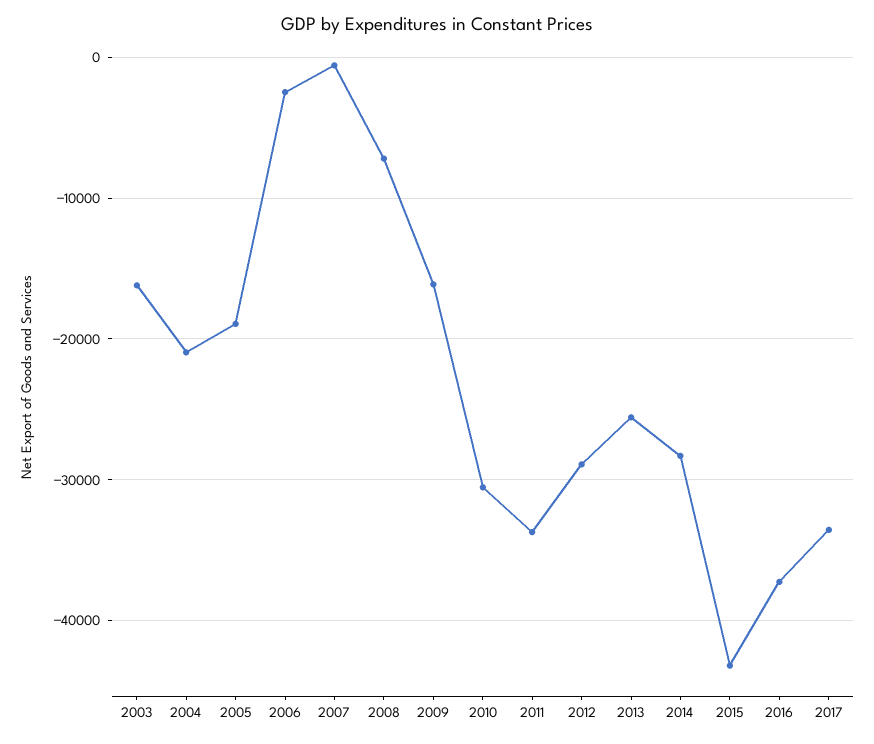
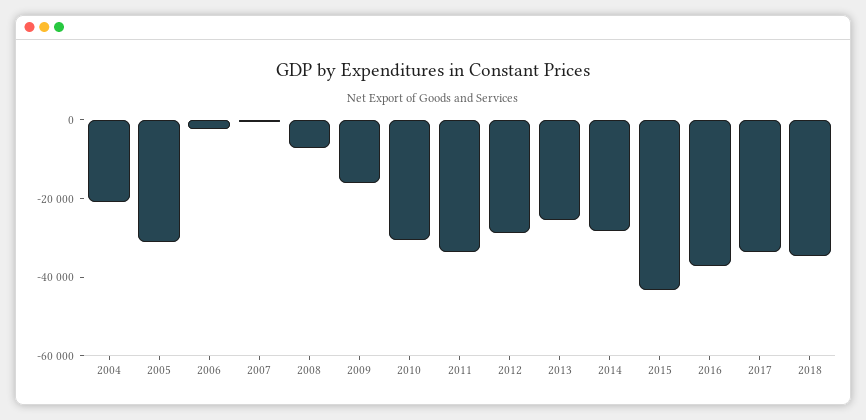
2003: -16000 -> none
2005: -19000 -> -30000
2018: none -> -35000

